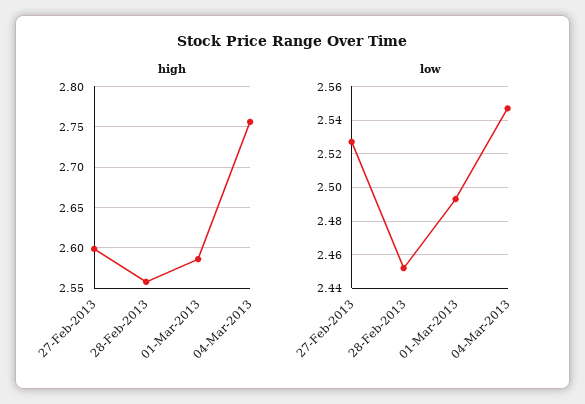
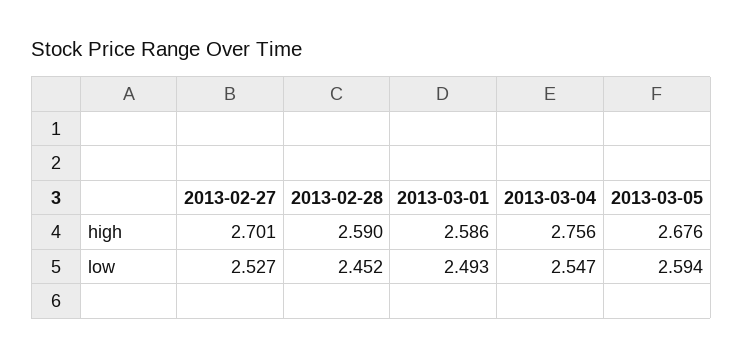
high, 27-Feb-2013: 2.6 -> 2.701
high, 28-Feb-2013: 2.56 -> 2.59
high, 2013-03-05: none -> 2.676
low, 2013-03-05: none -> 2.594

